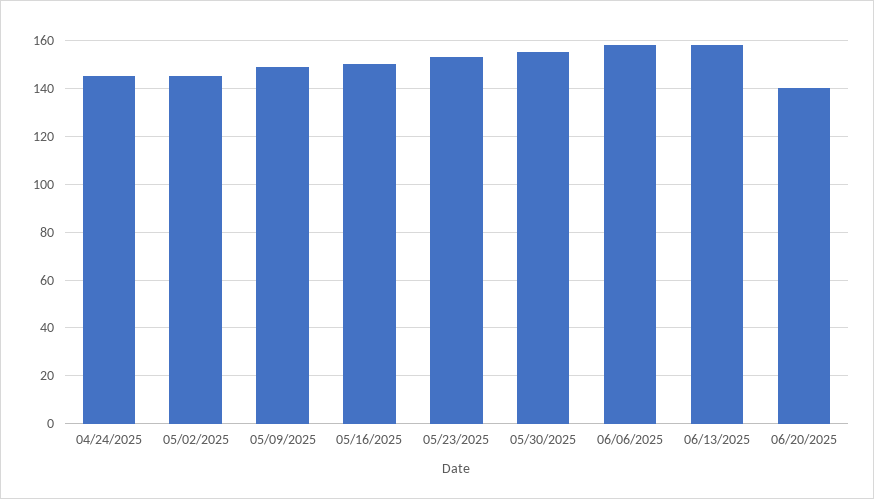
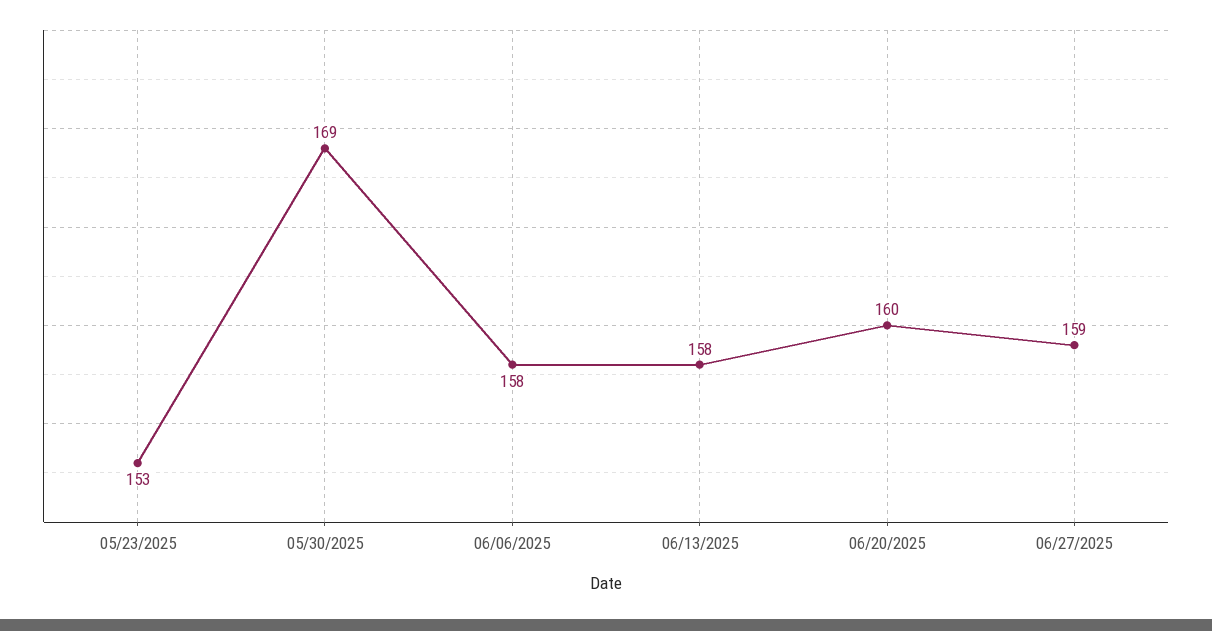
04/24/2025: 145 -> none
05/02/2025: 145 -> none
05/09/2025: 150 -> none
05/16/2025: 150 -> none
05/30/2025: 155 -> 169
06/20/2025: 140 -> 160
06/27/2025: none -> 159

